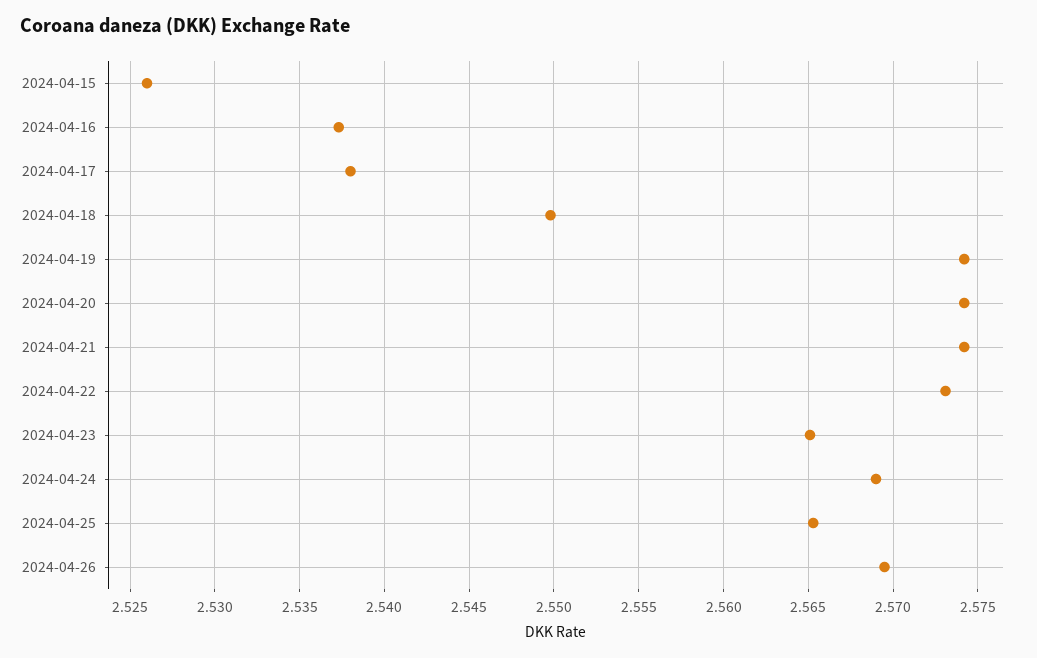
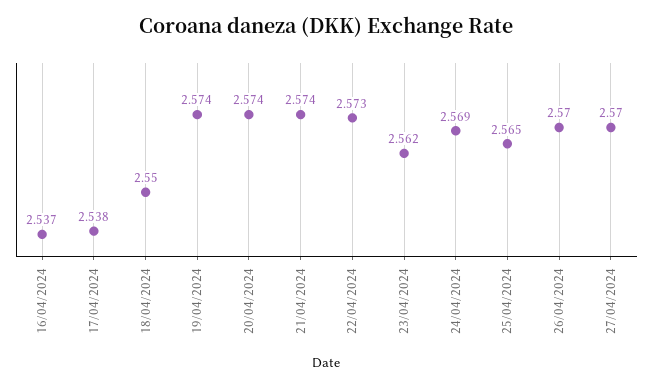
2024-04-15: 2.526 -> none
2024-04-23: 2.565 -> 2.562
27/04/2024: none -> 2.57

